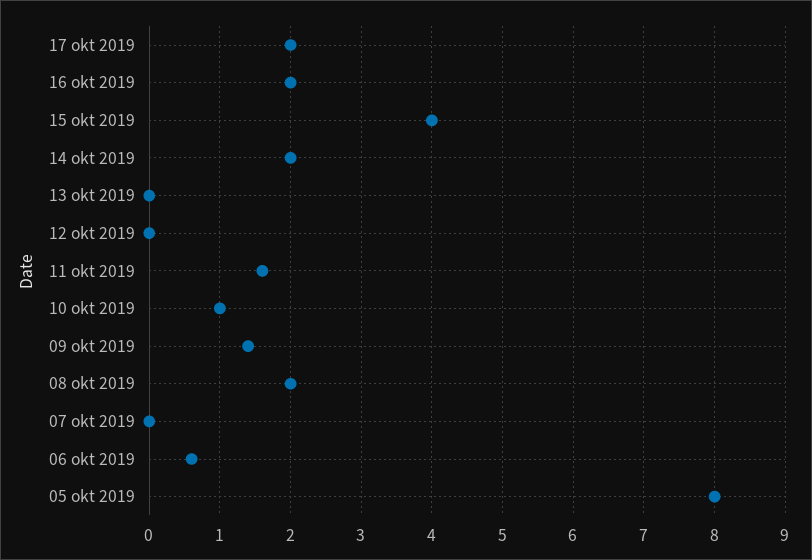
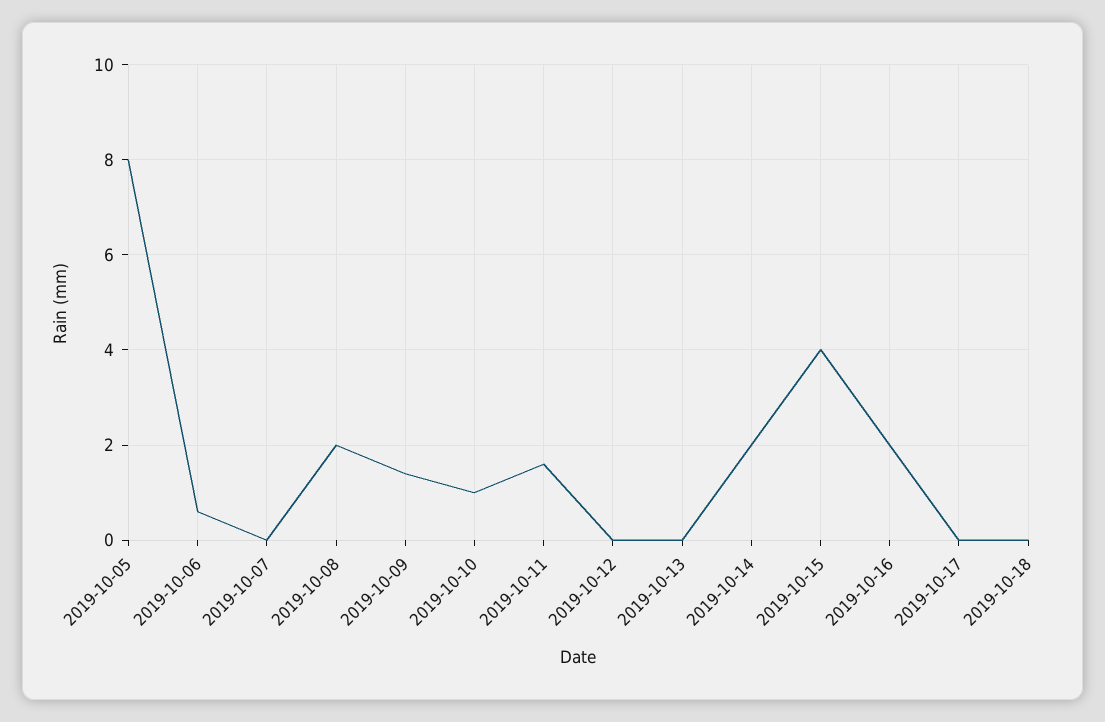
17 okt 2019: 2 -> 0
2019-10-18: none -> 0

